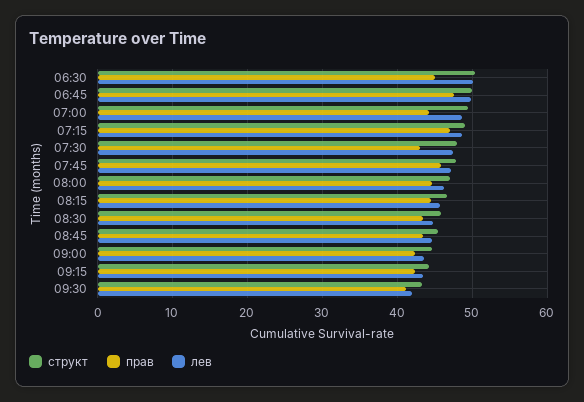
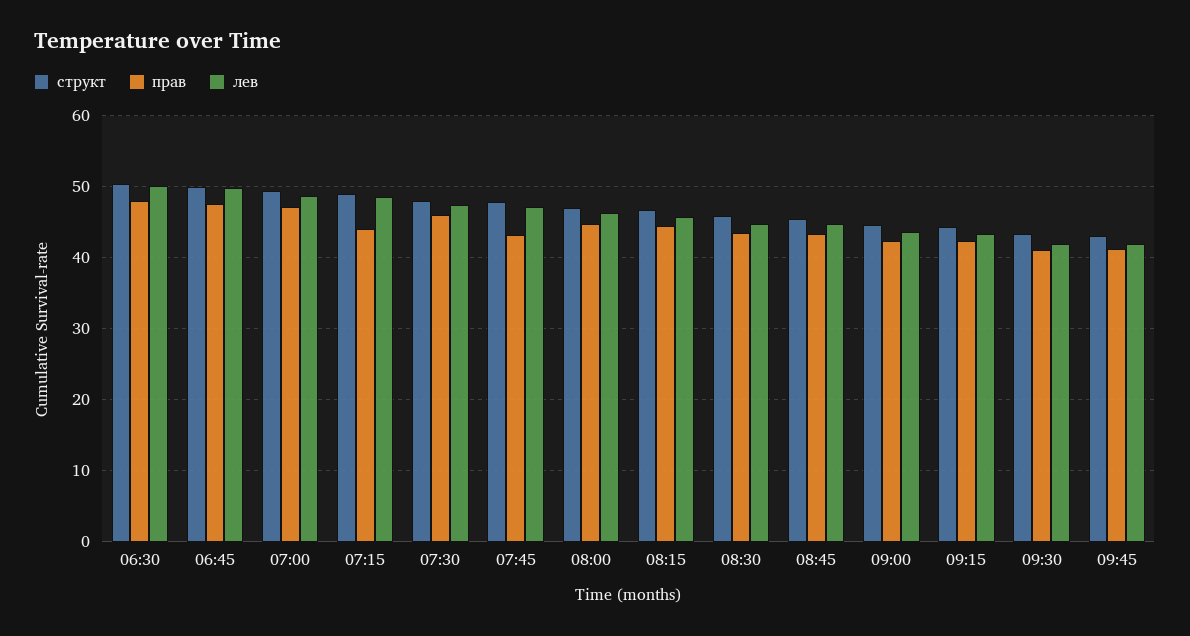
прав, 06:30: 45 -> 48
прав, 07:00: 44 -> 47
прав, 07:15: 47 -> 44
прав, 07:30: 43 -> 46
прав, 07:45: 46 -> 43
структ, 09:45: none -> 43
прав, 09:45: none -> 41
лев, 09:45: none -> 42

